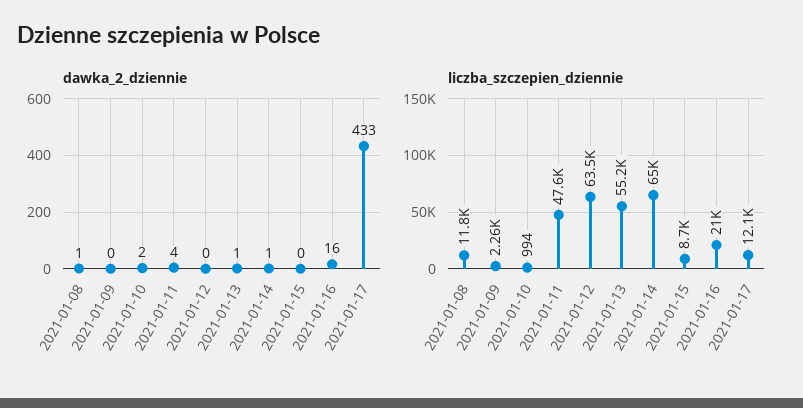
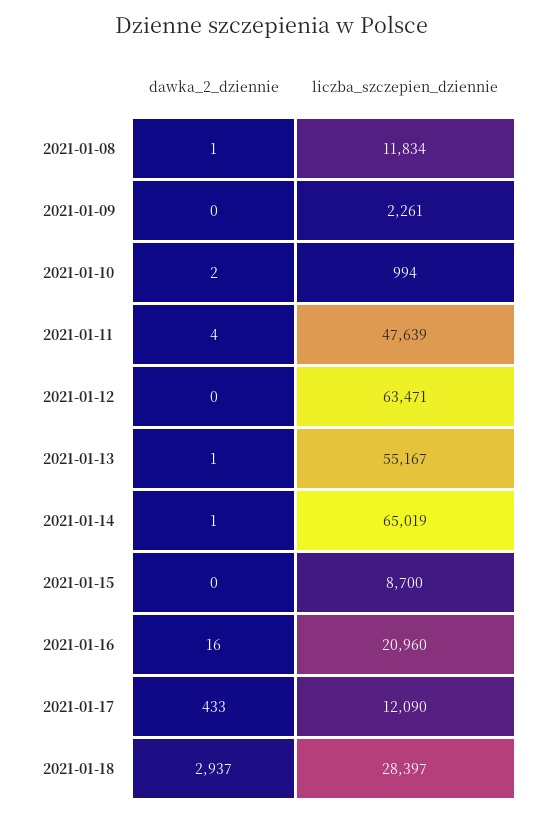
dawka_2_dziennie, 2021-01-18: none -> 2937
liczba_szczepien_dziennie, 2021-01-18: none -> 28397

